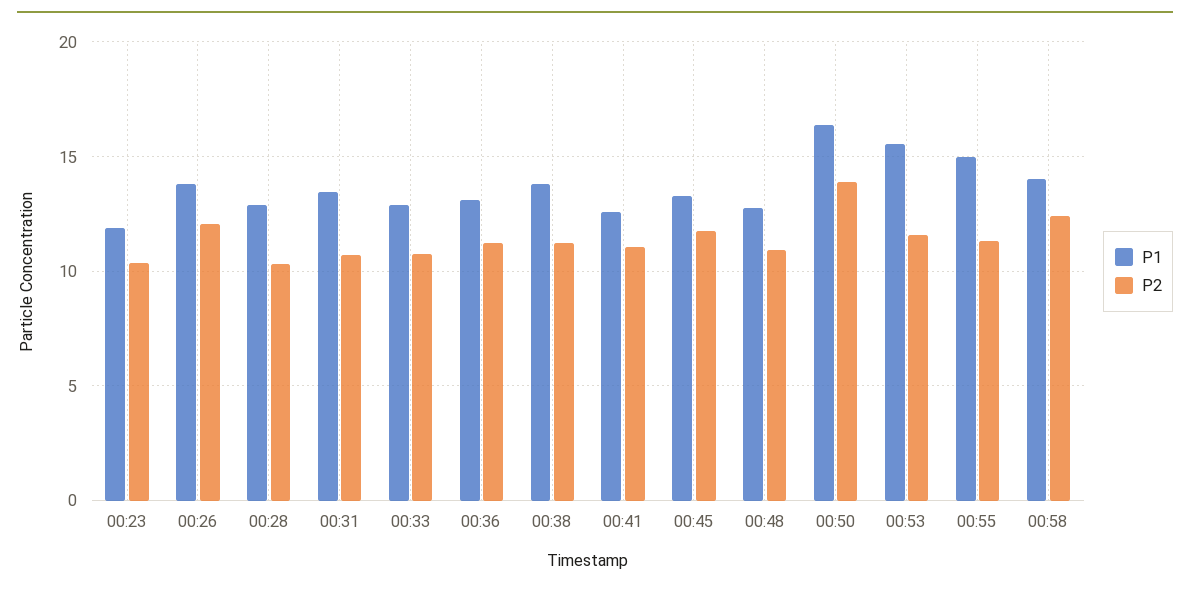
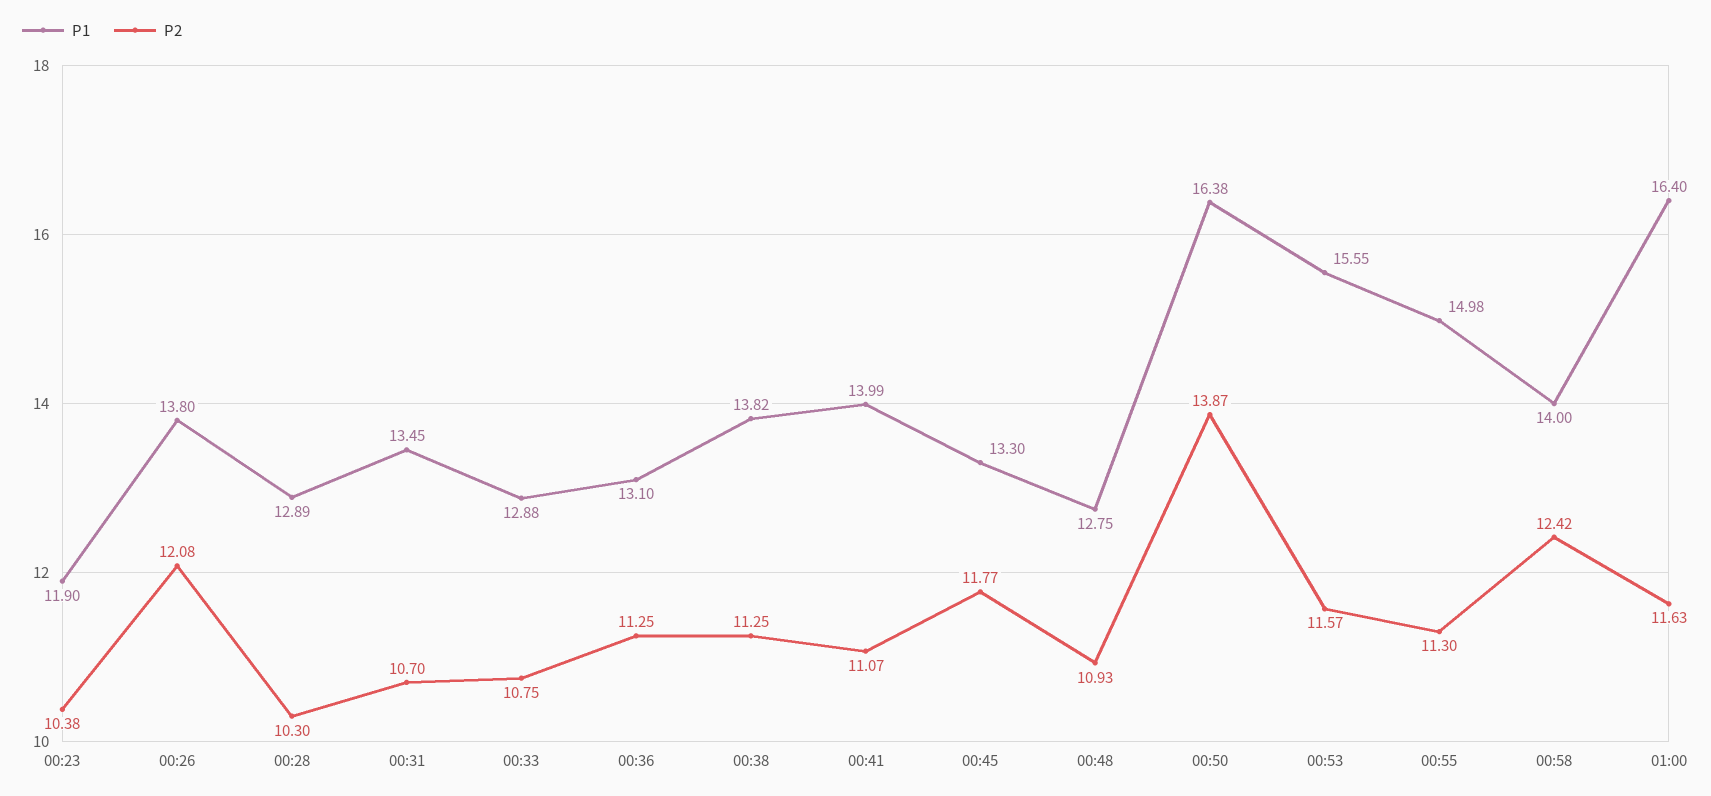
P1, 00:41: 12.5 -> 13.99
P1, 01:00: none -> 16.4
P2, 01:00: none -> 11.63

